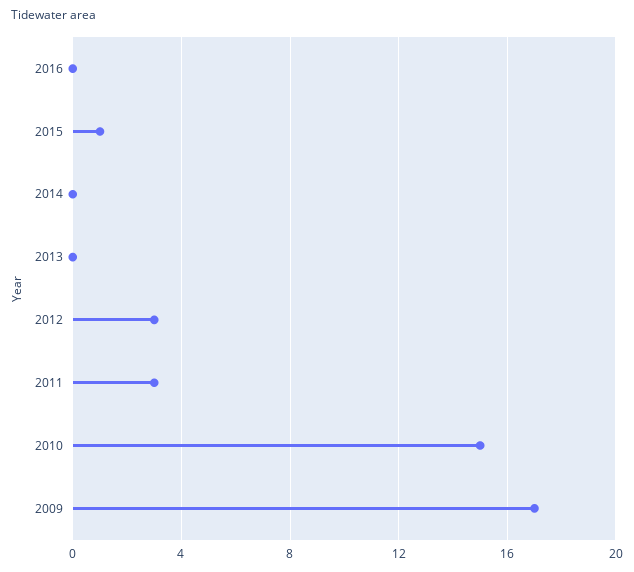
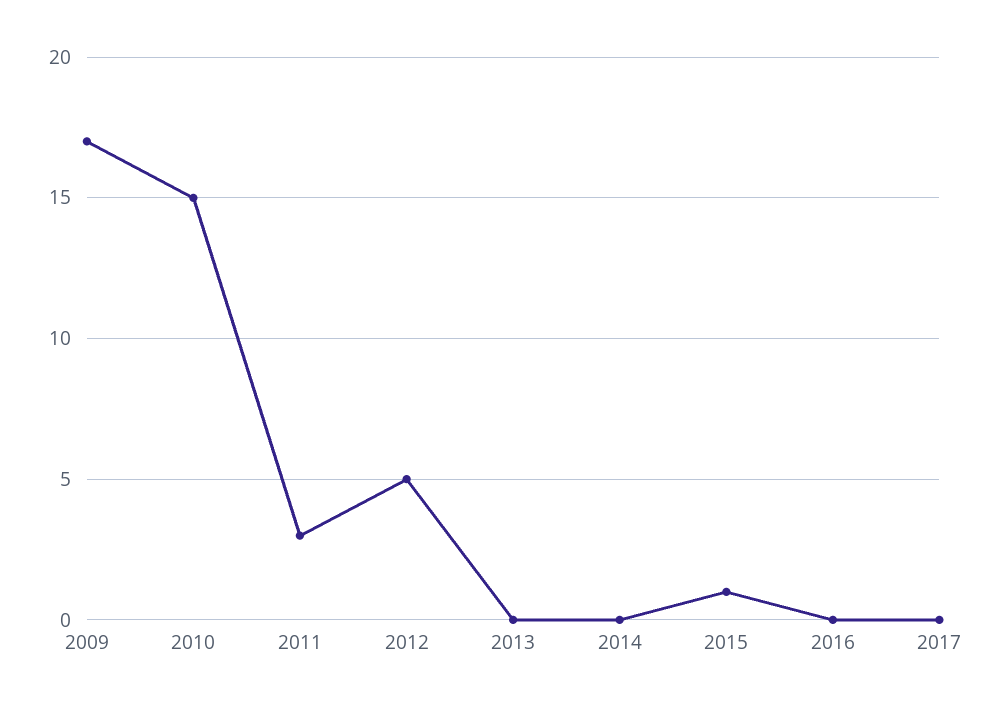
2012: 3 -> 5
2017: none -> 0

